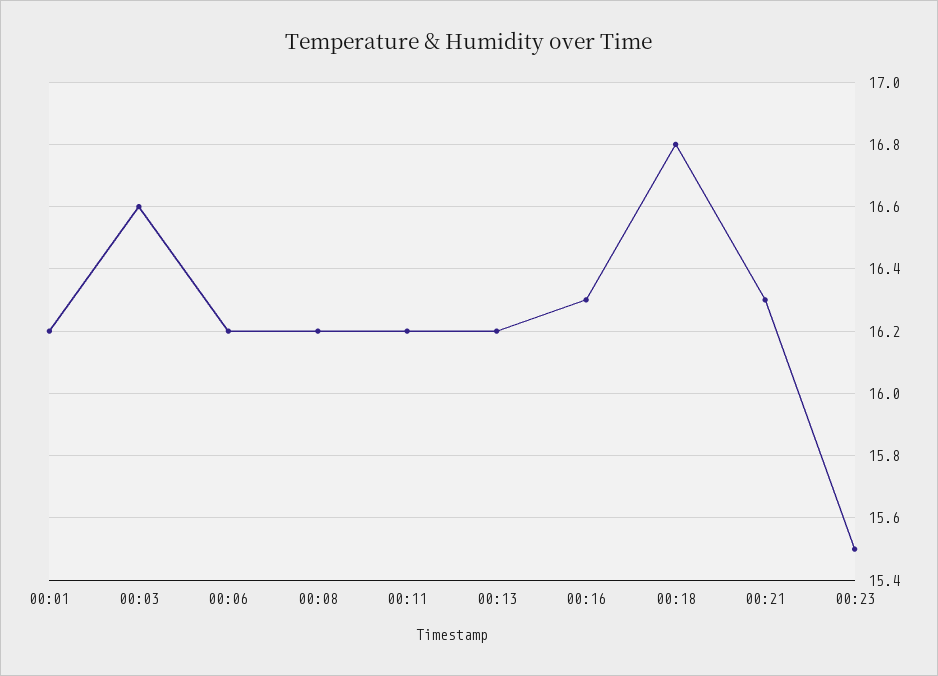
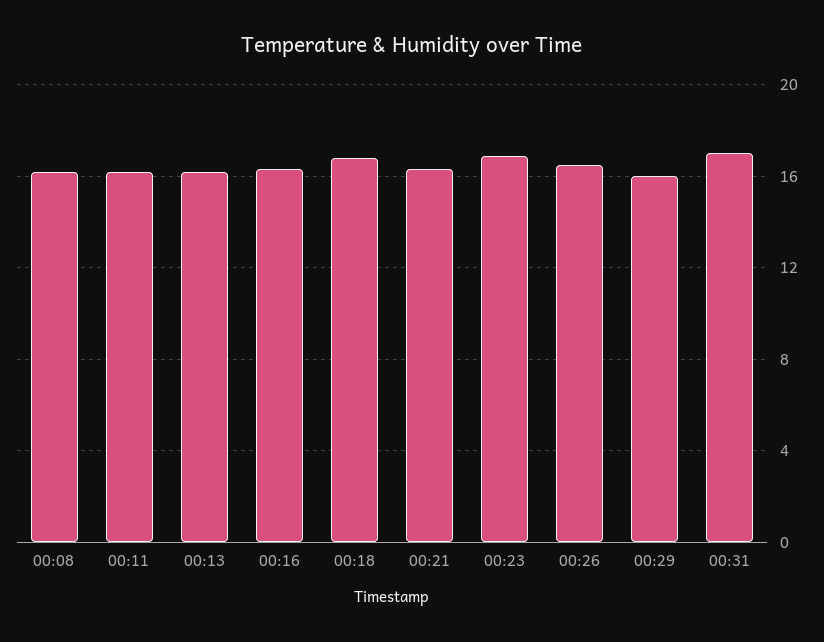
00:01: 16.2 -> none
00:03: 16.6 -> none
00:06: 16.2 -> none
00:23: 15.5 -> 17
00:26: none -> 16.5
00:29: none -> 16
00:31: none -> 17

